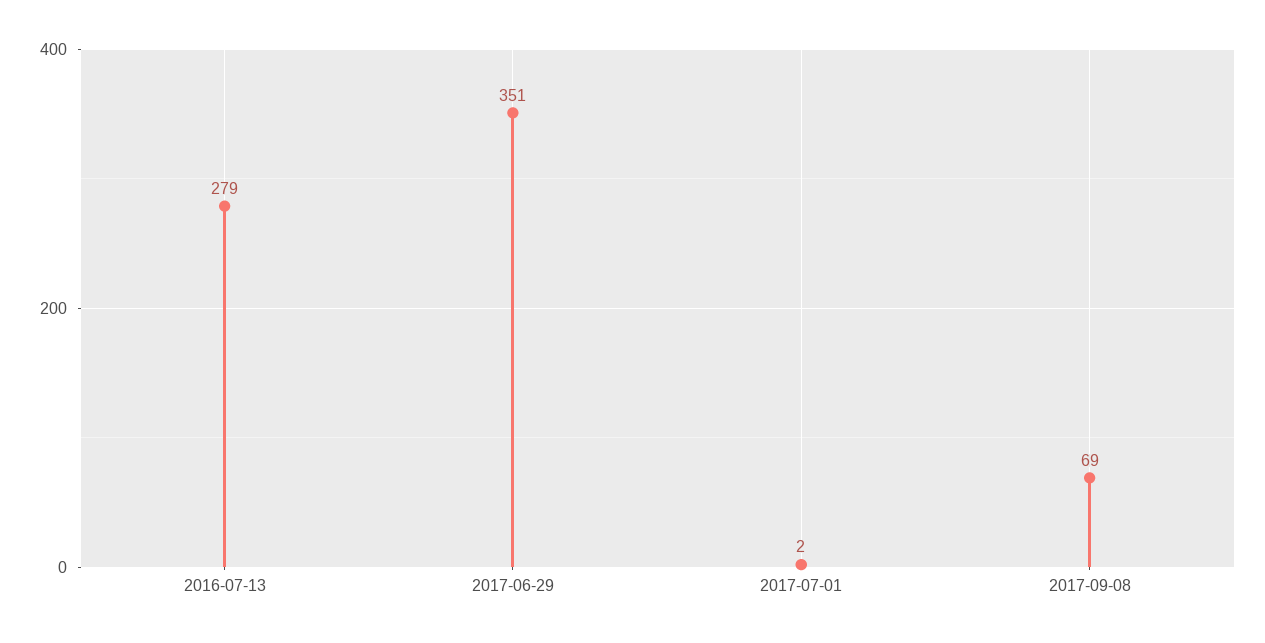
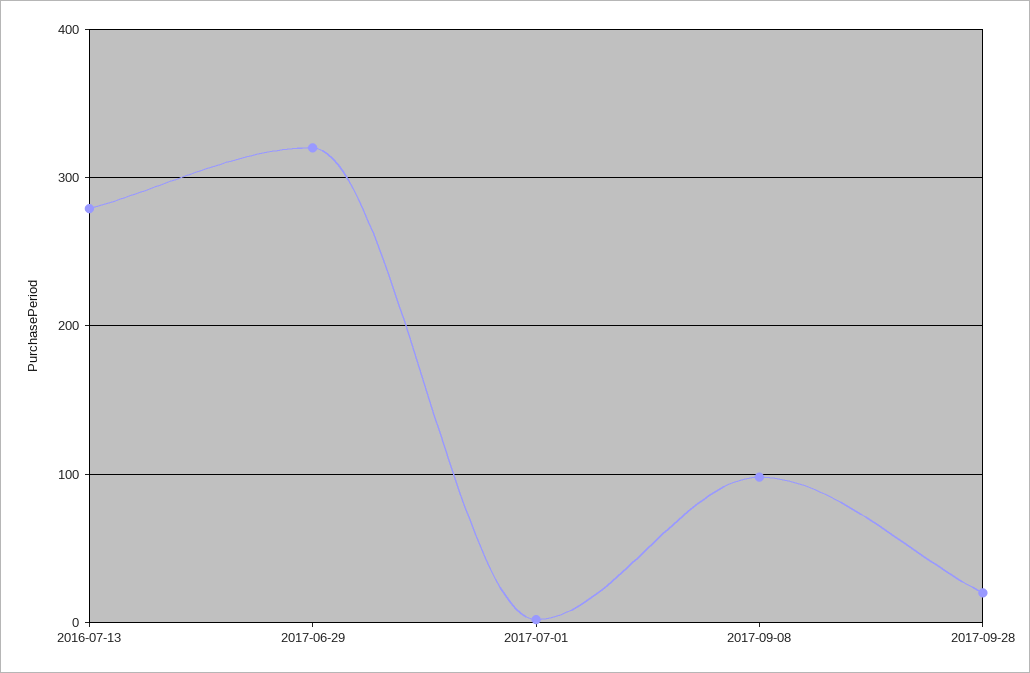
2017-06-29: 351 -> 320
2017-09-08: 69 -> 100
2017-09-28: none -> 20

